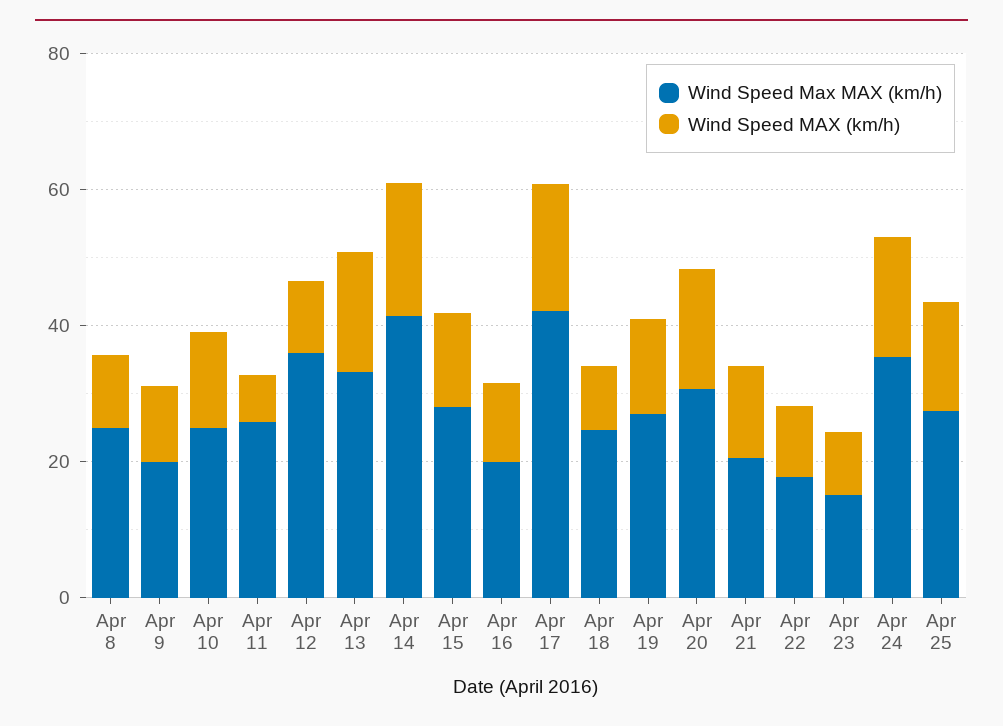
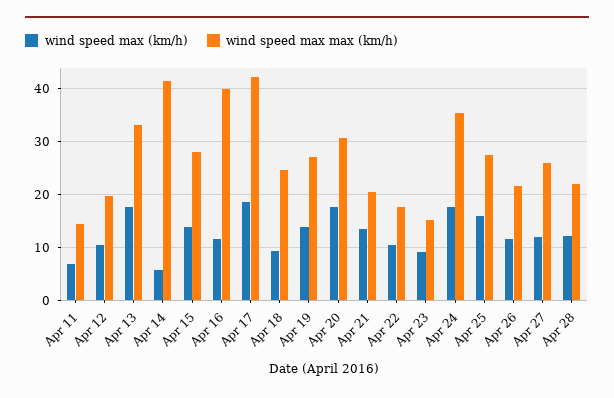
Wind Speed Max MAX (km/h), Apr 8: 25 -> none
Wind Speed MAX (km/h), Apr 8: 10 -> none
Wind Speed Max MAX (km/h), Apr 9: 20 -> none
Wind Speed MAX (km/h), Apr 9: 10 -> none
Wind Speed Max MAX (km/h), Apr 10: 25 -> none
Wind Speed MAX (km/h), Apr 10: 15 -> none
Wind Speed Max MAX (km/h), Apr 11: 25 -> 14
Wind Speed Max MAX (km/h), Apr 12: 35 -> 20
Wind Speed MAX (km/h), Apr 14: 20 -> 6
Wind Speed Max MAX (km/h), Apr 16: 20 -> 40
Wind Speed MAX (km/h), Apr 26: none -> 12
Wind Speed Max MAX (km/h), Apr 26: none -> 22
Wind Speed MAX (km/h), Apr 27: none -> 12
Wind Speed Max MAX (km/h), Apr 27: none -> 26
Wind Speed MAX (km/h), Apr 28: none -> 12
Wind Speed Max MAX (km/h), Apr 28: none -> 22

